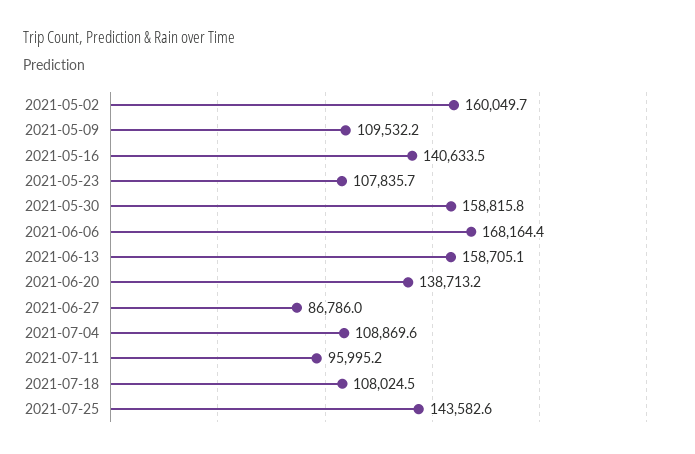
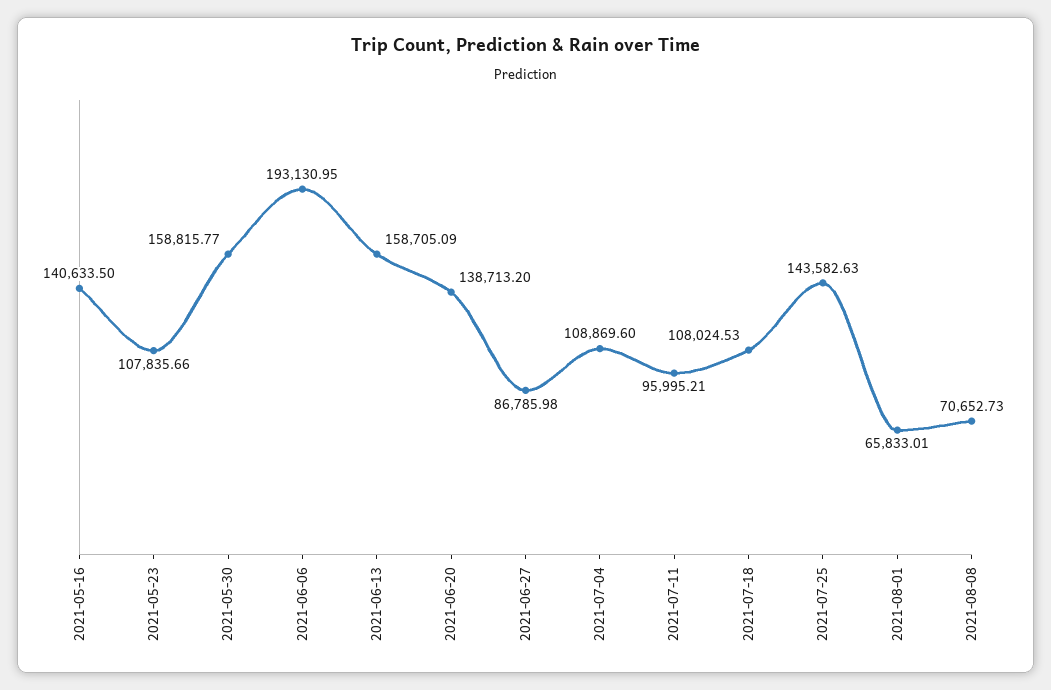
2021-05-02: 160049.7 -> none
2021-05-09: 109532.2 -> none
2021-06-06: 168164.4 -> 193130.95
2021-08-01: none -> 65833.01
2021-08-08: none -> 70652.73

